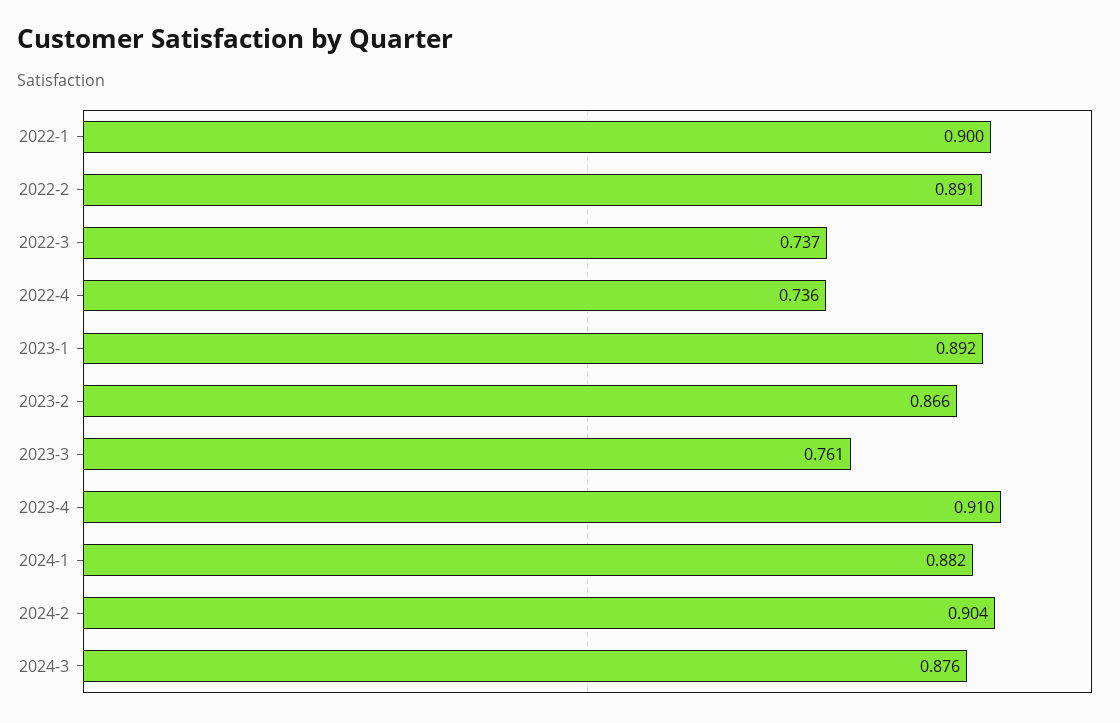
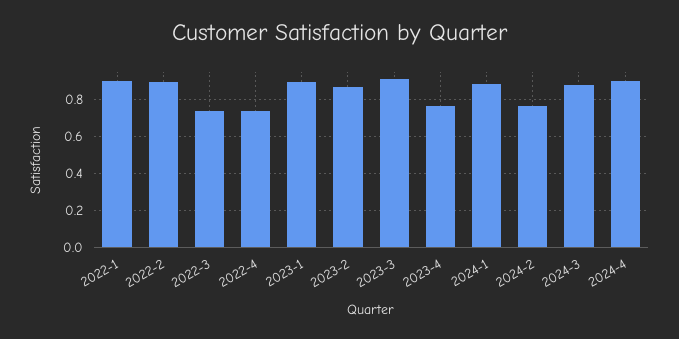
2023-3: 0.761 -> 0.9
2023-4: 0.91 -> 0.75
2024-2: 0.904 -> 0.75
2024-4: none -> 0.9

